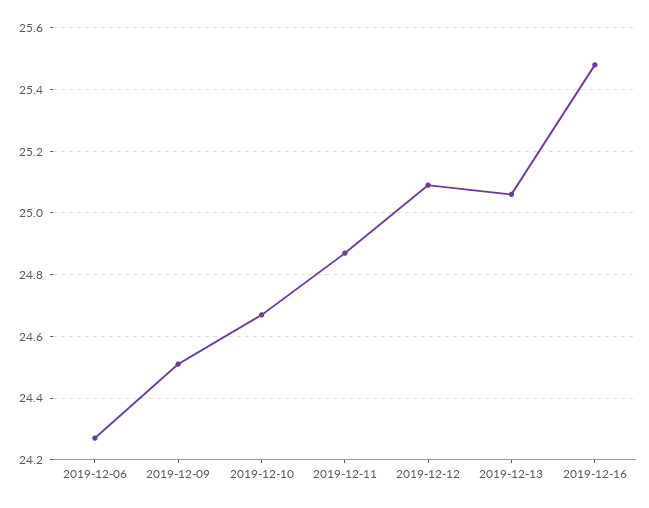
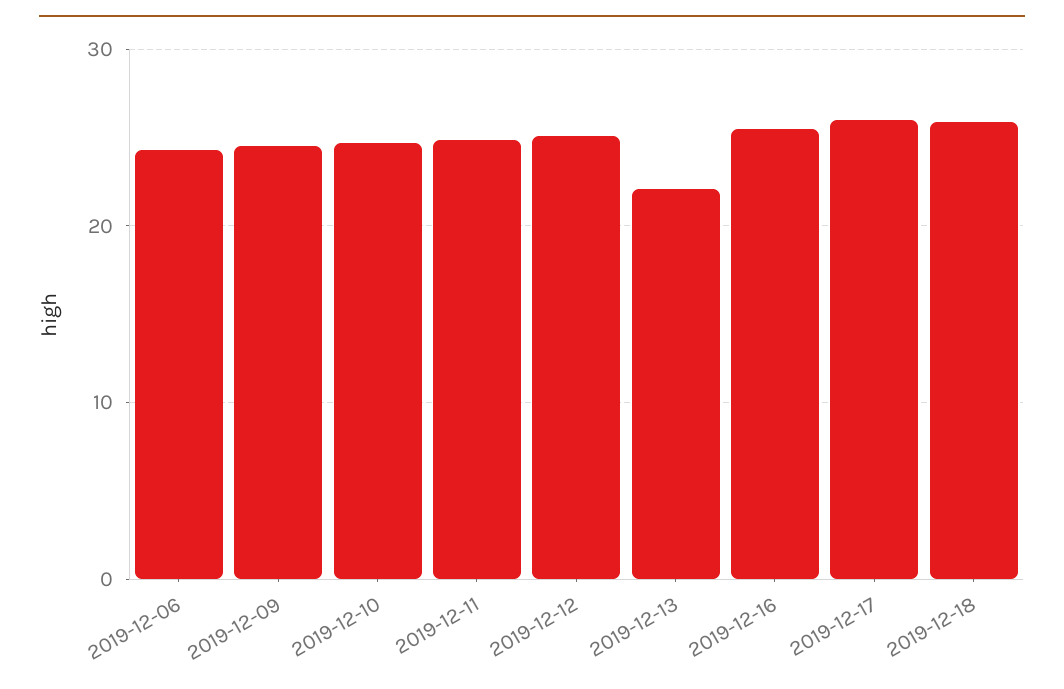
2019-12-13: 25.05 -> 22
2019-12-17: none -> 26
2019-12-18: none -> 26

